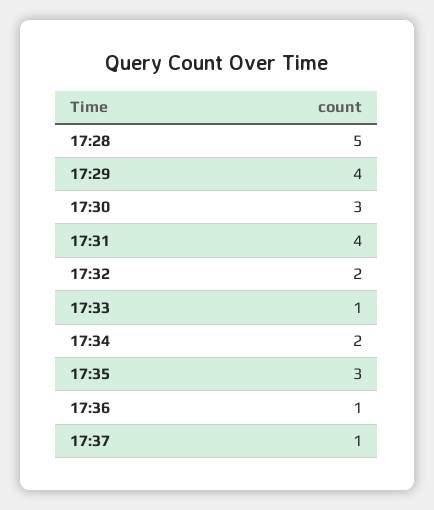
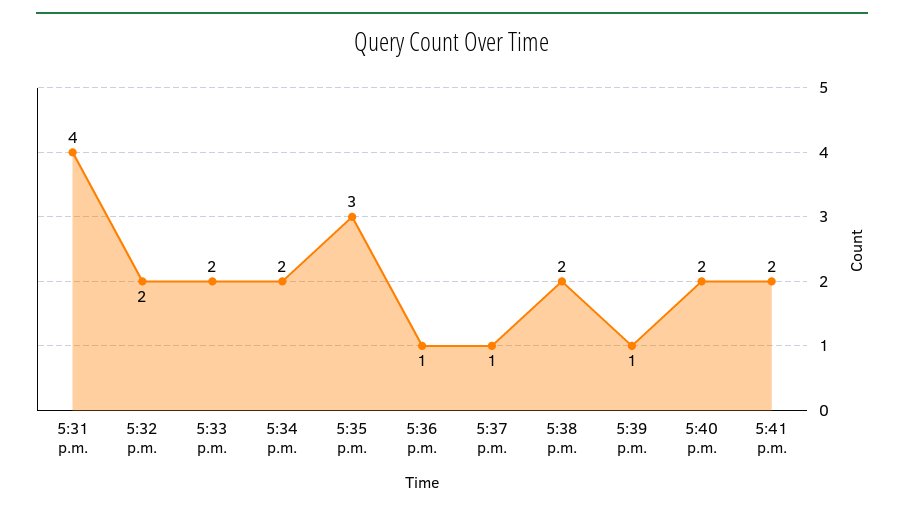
17:28: 5 -> none
17:29: 4 -> none
17:30: 3 -> none
17:33: 1 -> 2
5:38 p.m.: none -> 2
5:39 p.m.: none -> 1
5:40 p.m.: none -> 2
5:41 p.m.: none -> 2

